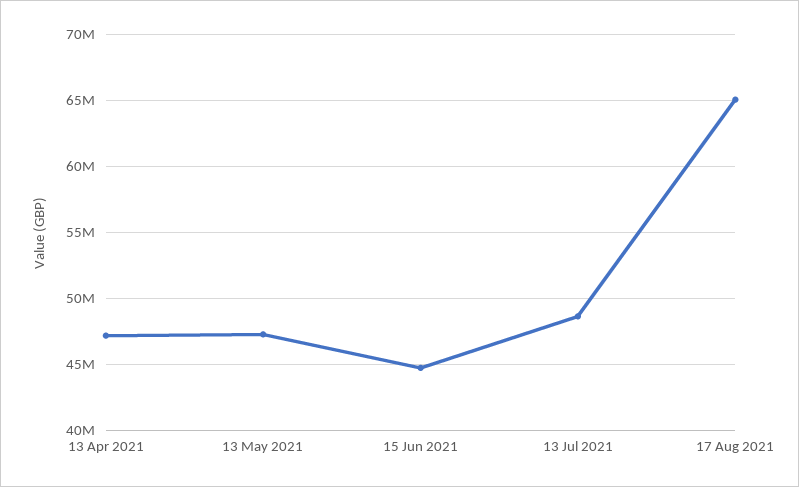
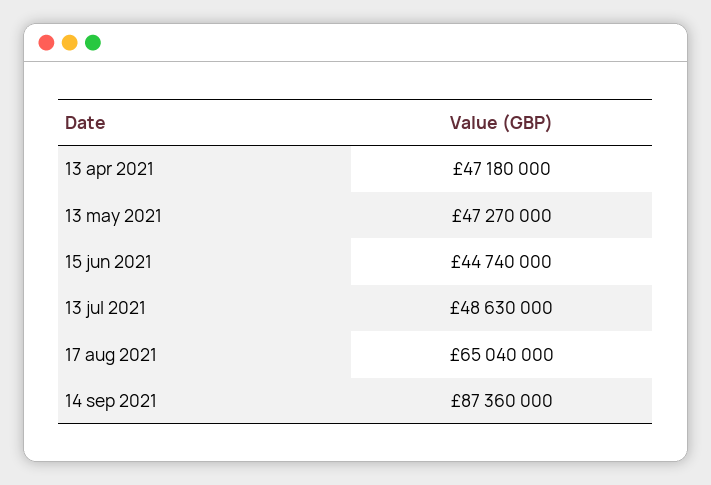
14 sep 2021: none -> 87360000

